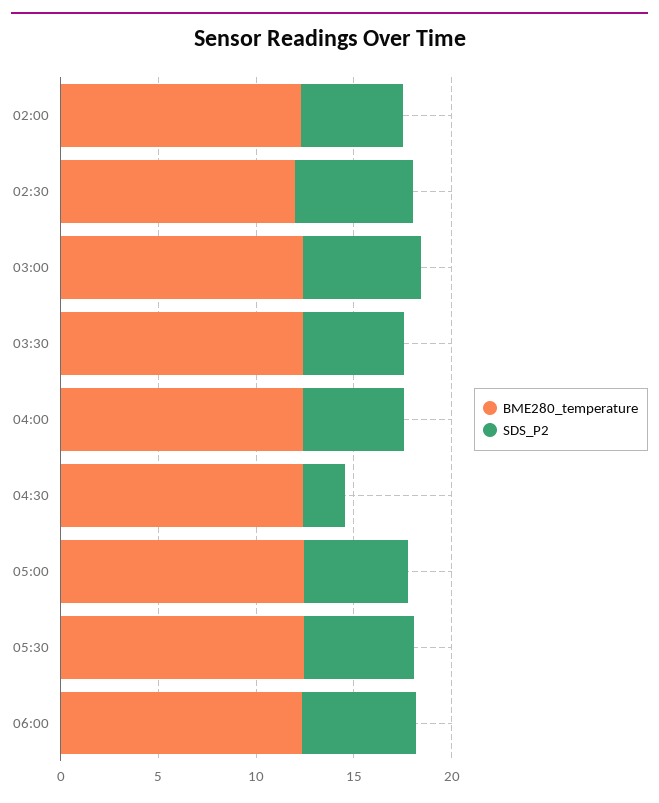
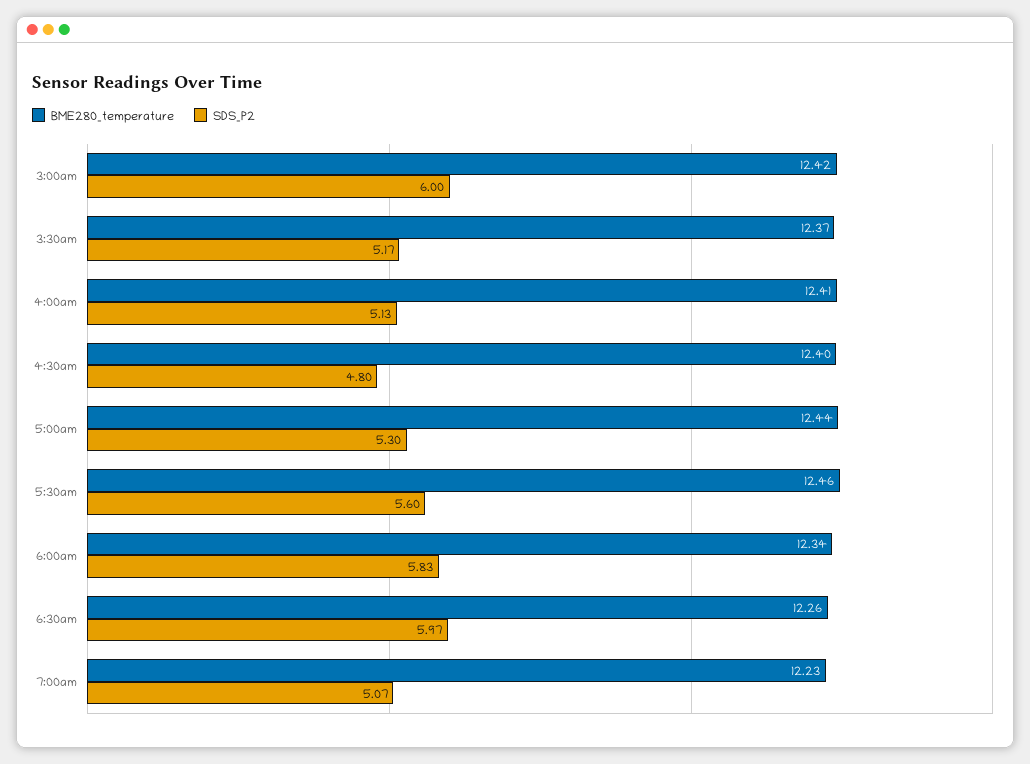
BME280_temperature, 02:00: 12 -> none
SDS_P2, 02:00: 5 -> none
BME280_temperature, 02:30: 12 -> none
SDS_P2, 02:30: 6 -> none
SDS_P2, 04:30: 2 -> 4.8
BME280_temperature, 6:30am: none -> 12.26
SDS_P2, 6:30am: none -> 5.97
BME280_temperature, 7:00am: none -> 12.23
SDS_P2, 7:00am: none -> 5.07

